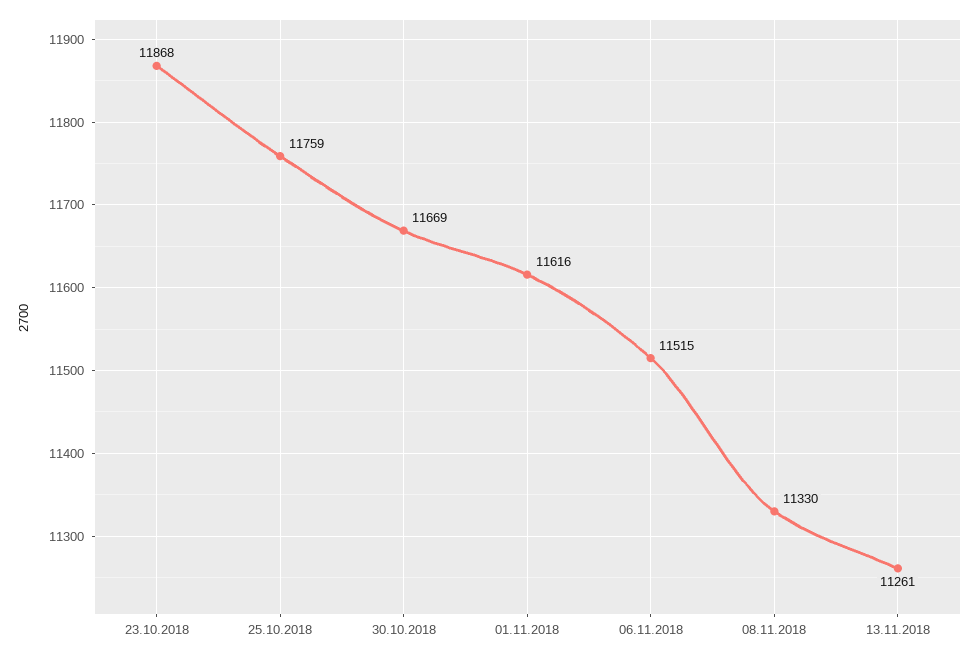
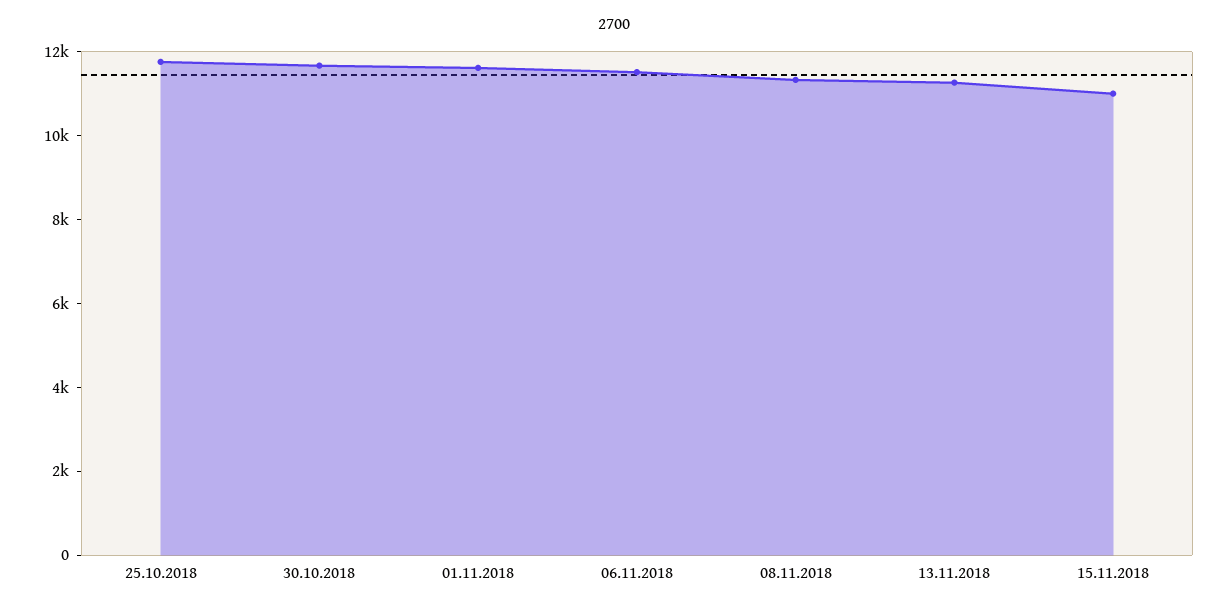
23.10.2018: 11868 -> none
15.11.2018: none -> 11000

